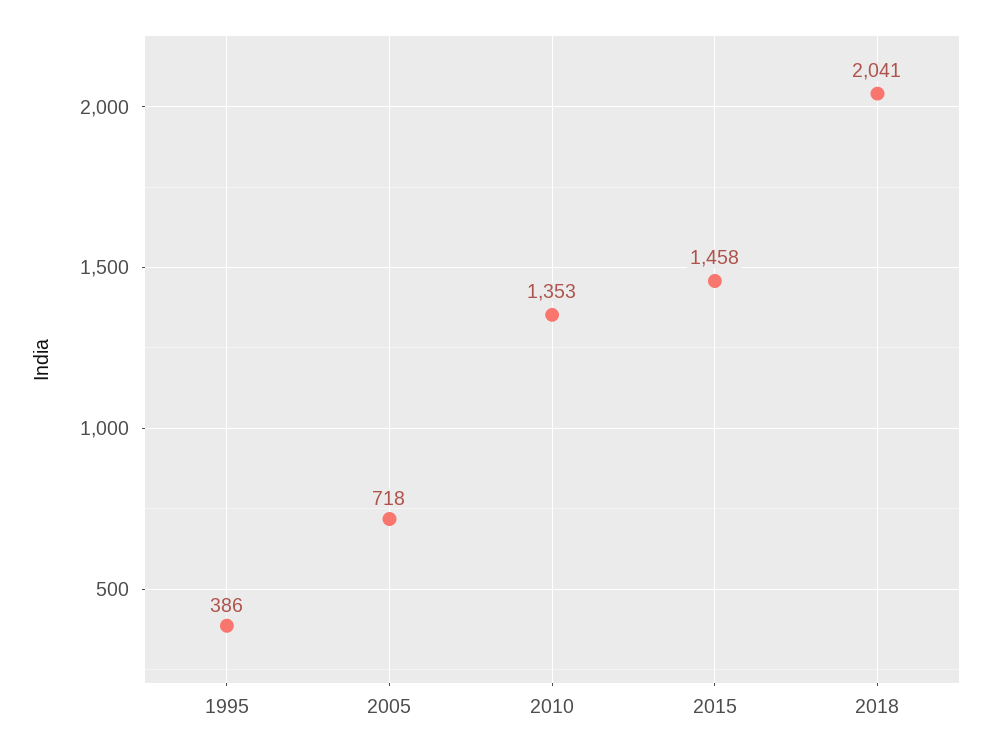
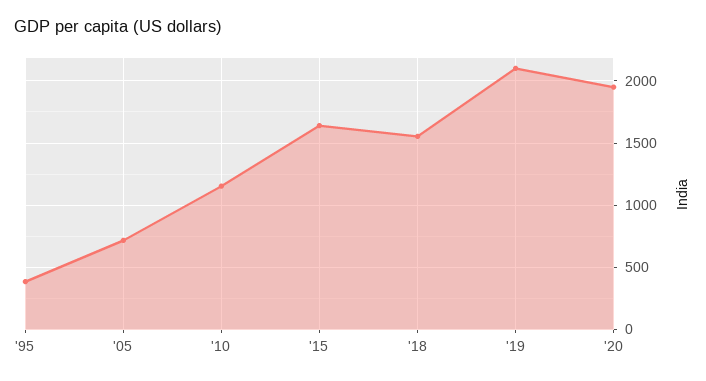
2010: 1353 -> 1150
2015: 1458 -> 1650
2018: 2041 -> 1550
'19: none -> 2100
'20: none -> 1950

